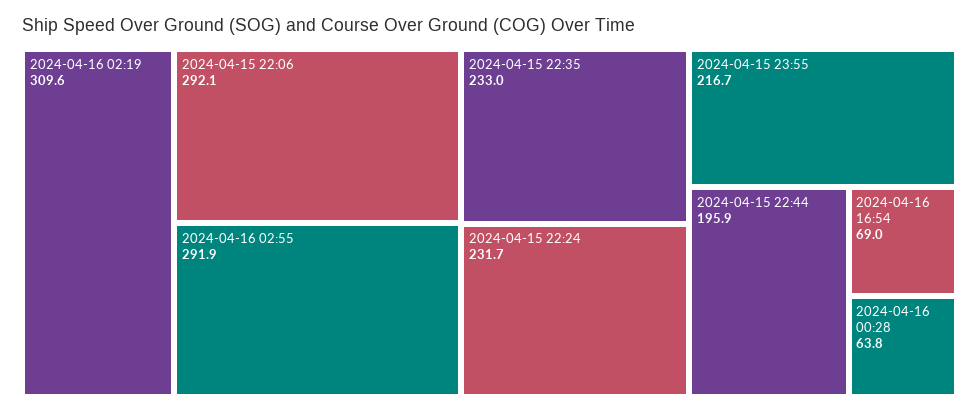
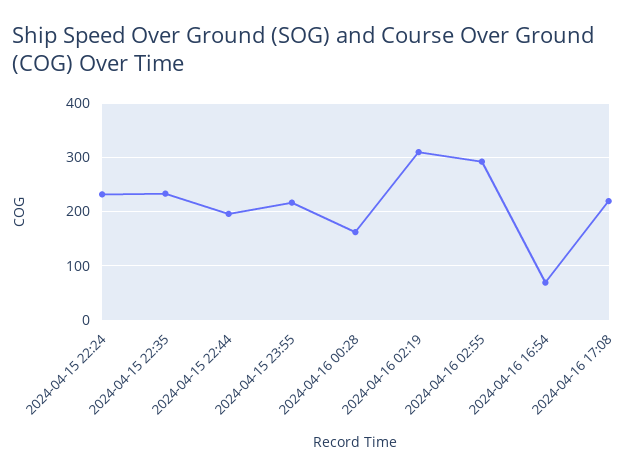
2024-04-15 22:06: 292.1 -> none
2024-04-16 00:28: 63.8 -> 160
2024-04-16 17:08: none -> 220

